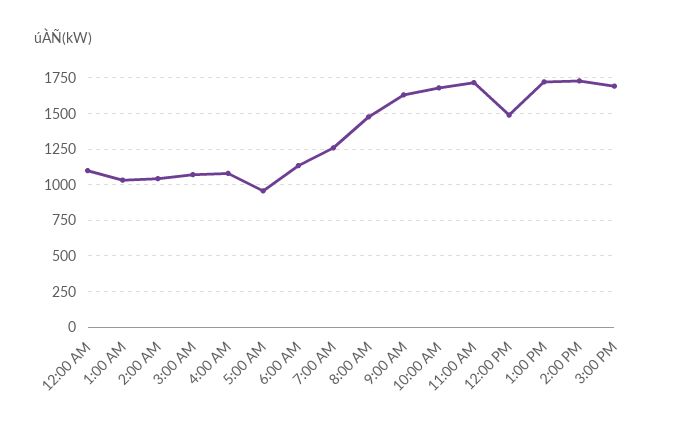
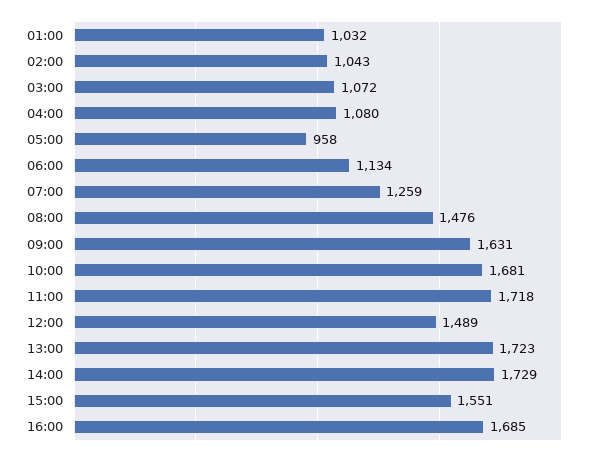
12:00 AM: 1100 -> none
3:00 PM: 1700 -> 1551
16:00: none -> 1685

